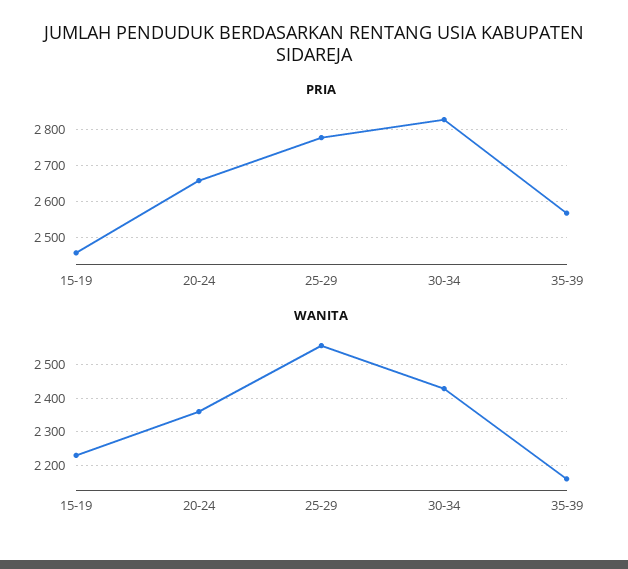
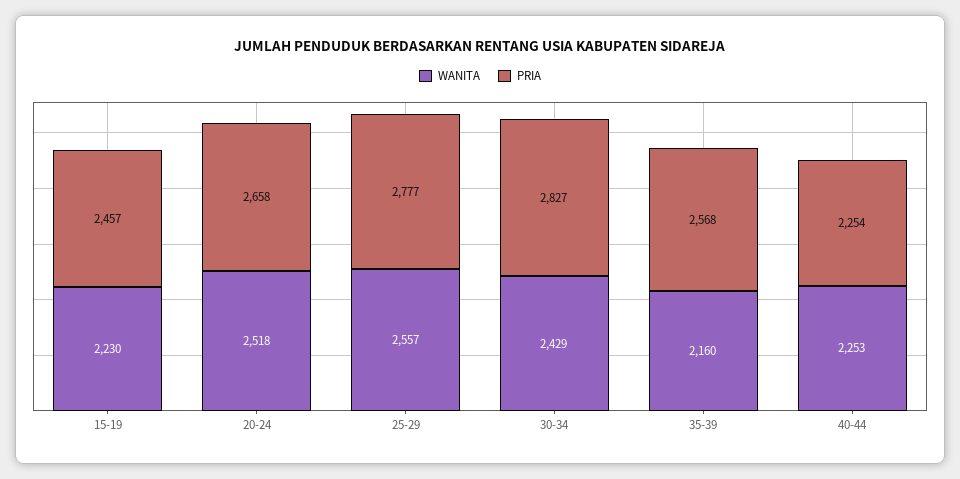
WANITA, 20-24: 2360 -> 2518
WANITA, 40-44: none -> 2253
PRIA, 40-44: none -> 2254

